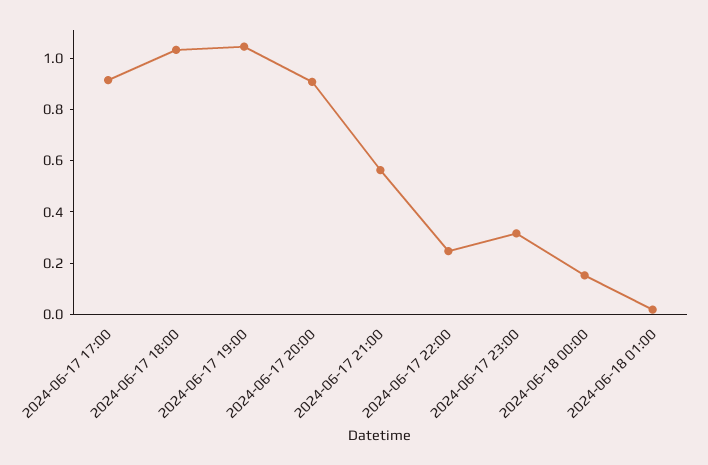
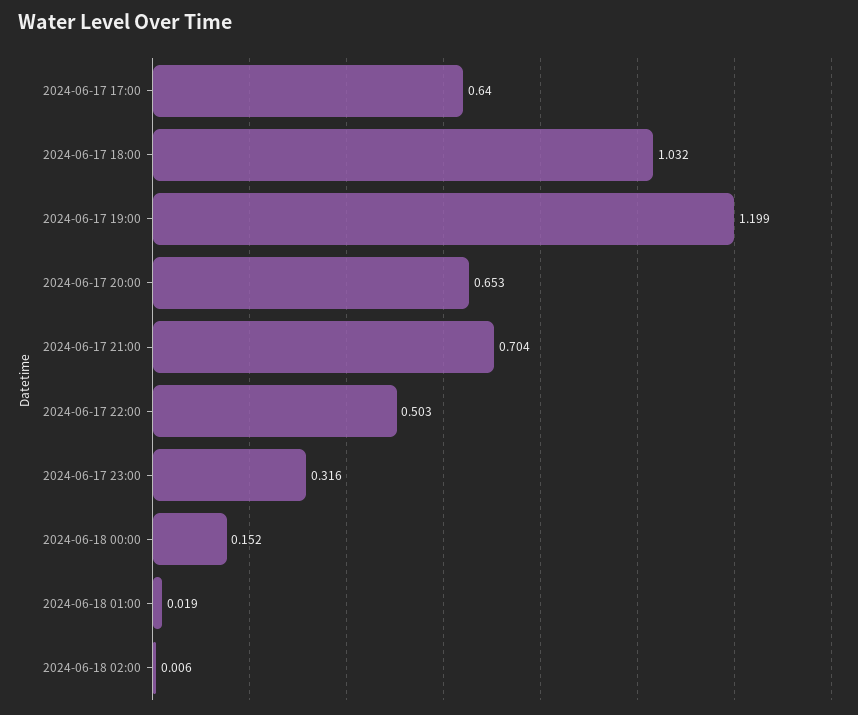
2024-06-17 17:00: 0.9 -> 0.64
2024-06-17 19:00: 1.05 -> 1.199
2024-06-17 20:00: 0.9 -> 0.653
2024-06-17 21:00: 0.55 -> 0.704
2024-06-17 22:00: 0.25 -> 0.503
2024-06-18 02:00: none -> 0.006

